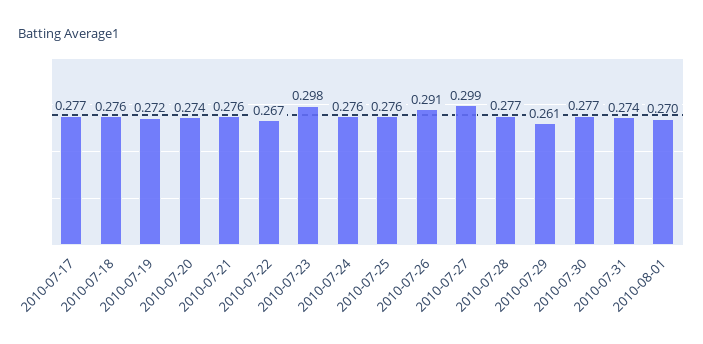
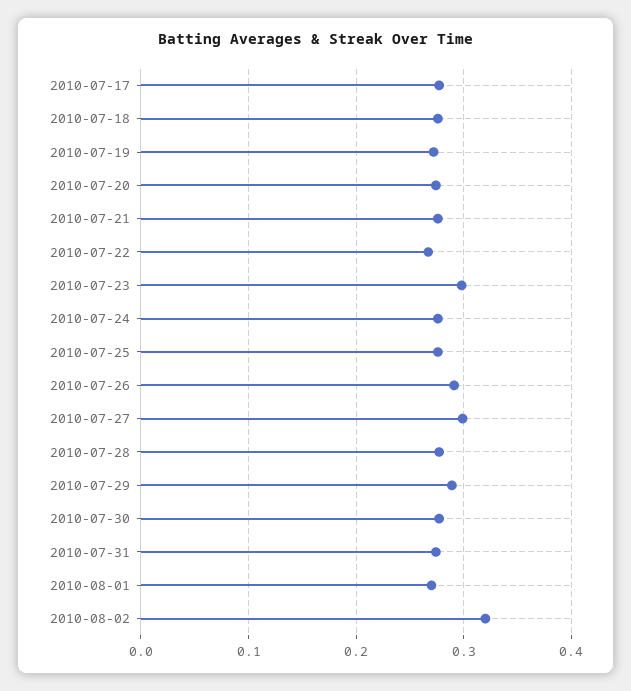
2010-07-29: 0.261 -> 0.29
2010-08-02: none -> 0.32

